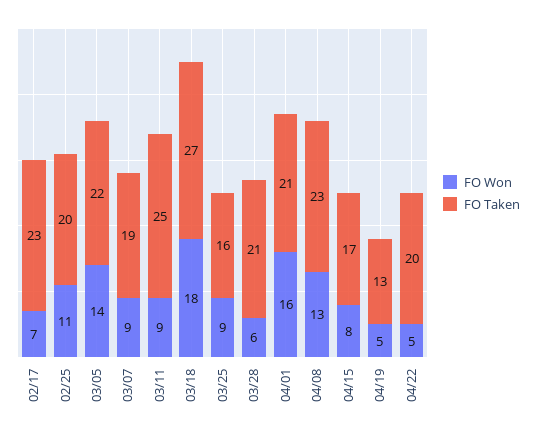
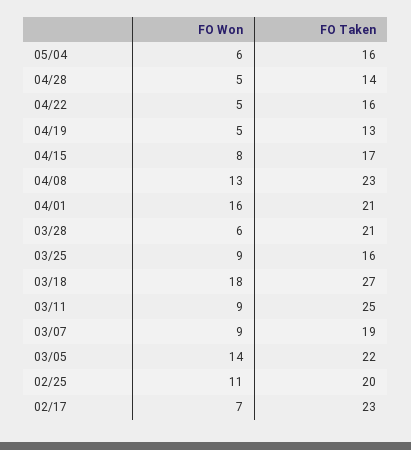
FO Taken, 04/22: 20 -> 16
FO Won, 05/04: none -> 6
FO Taken, 05/04: none -> 16
FO Won, 04/28: none -> 5
FO Taken, 04/28: none -> 14

